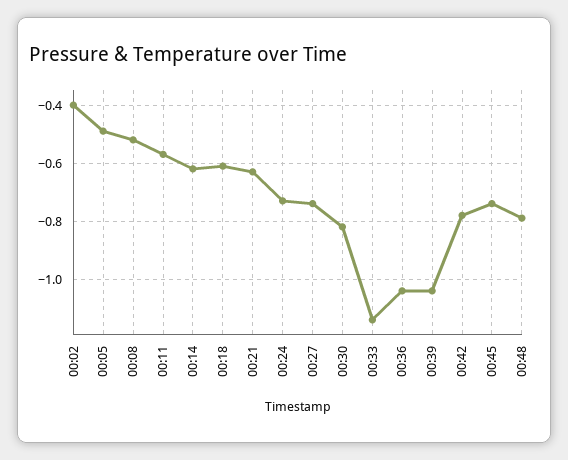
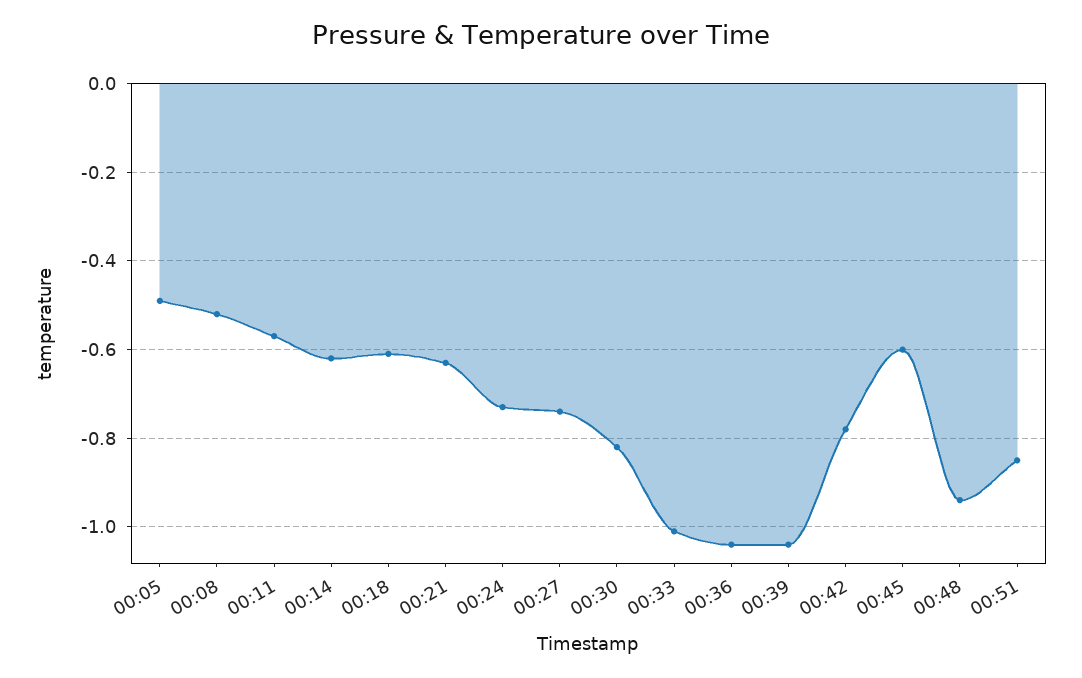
00:02: -0.4 -> none
00:33: -1.15 -> -1
00:45: -0.75 -> -0.6
00:48: -0.8 -> -0.95
00:51: none -> -0.85

